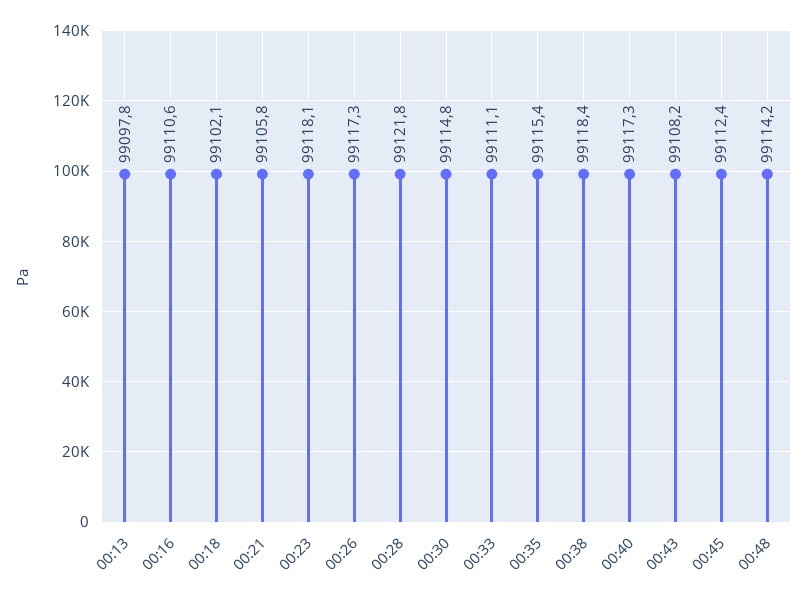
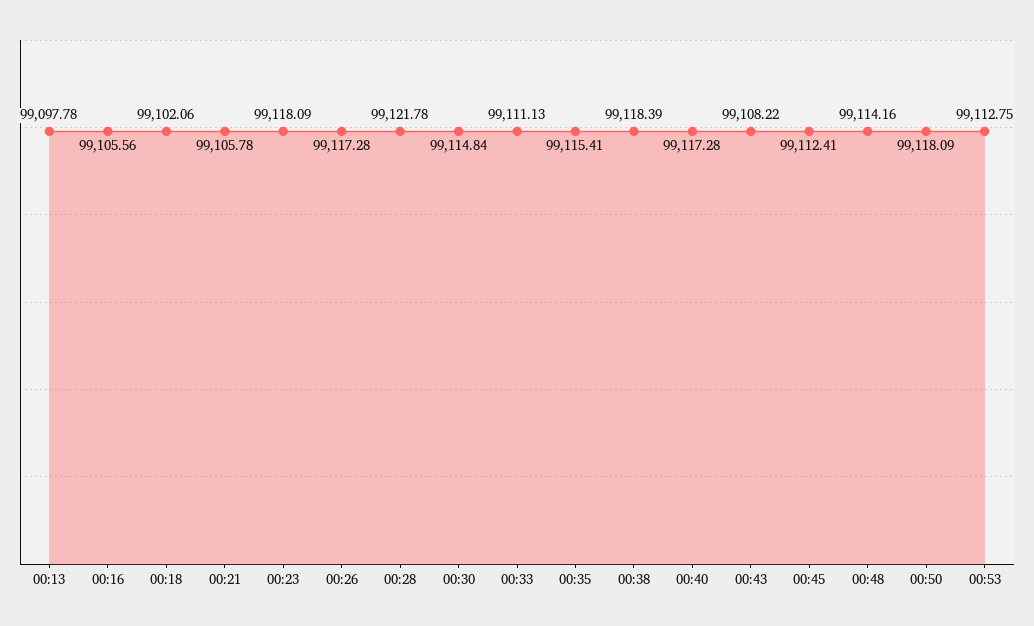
00:16: 99110.6 -> 99105.56
00:50: none -> 99118.09
00:53: none -> 99112.75

